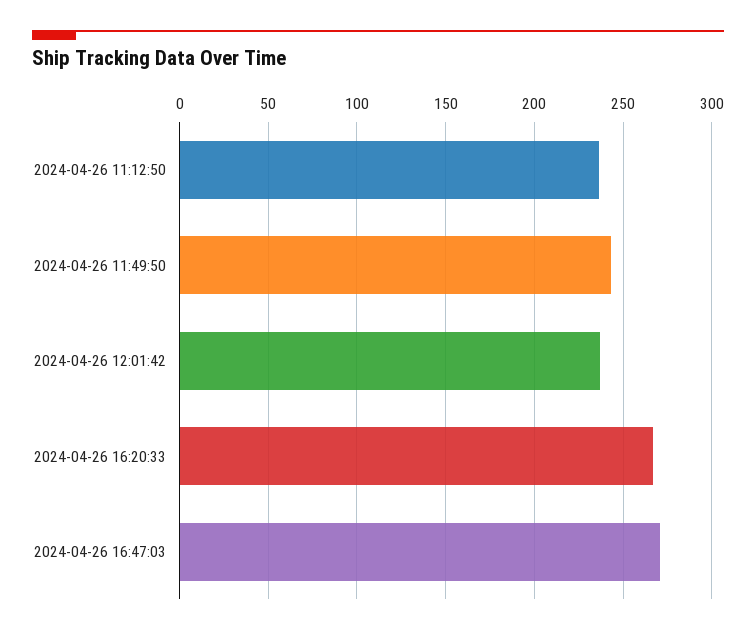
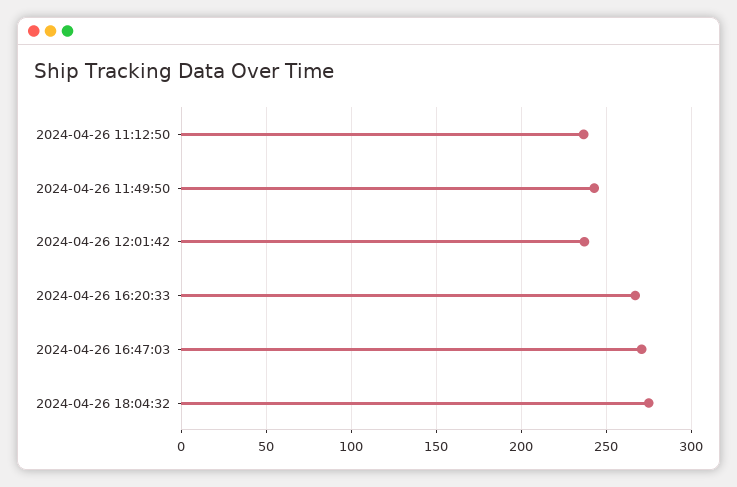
2024-04-26 18:04:32: none -> 275

